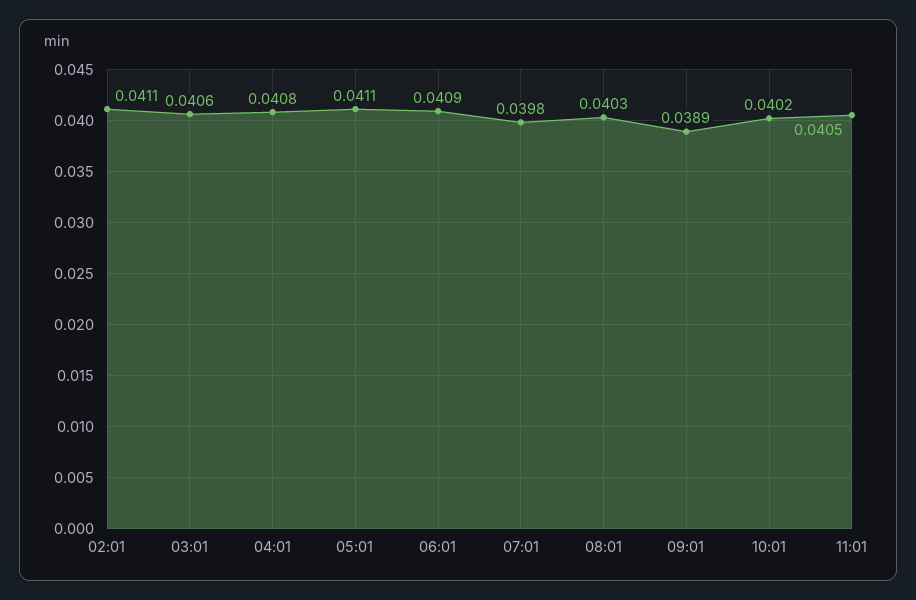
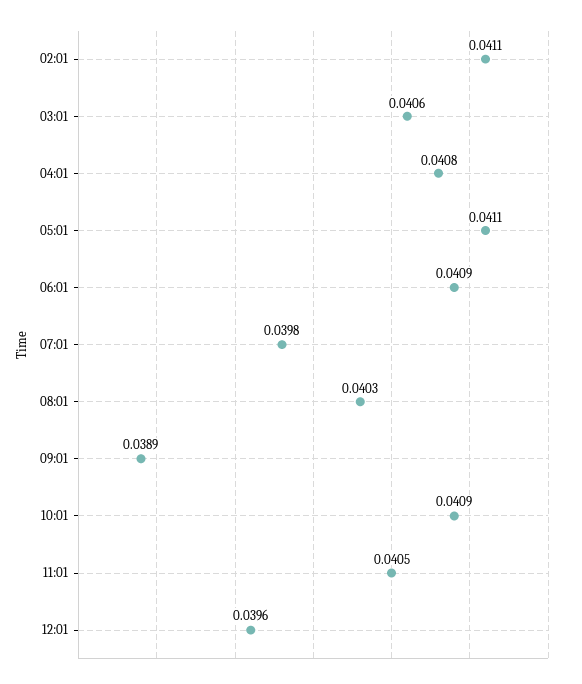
10:01: 0.0402 -> 0.0409
12:01: none -> 0.0396

